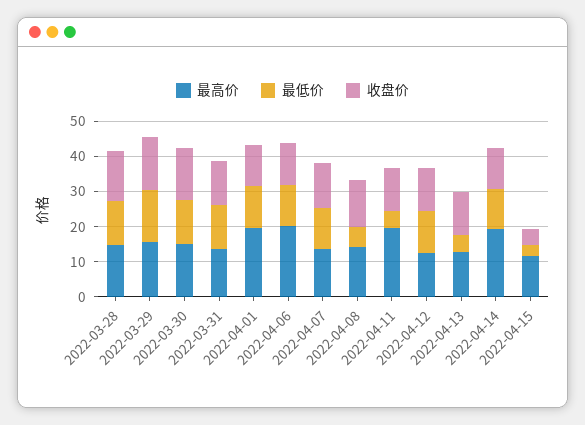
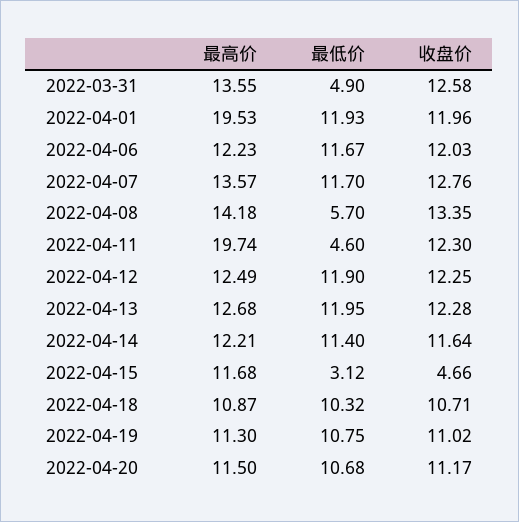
最高价, 2022-03-28: 15 -> none
最低价, 2022-03-28: 12.5 -> none
收盘价, 2022-03-28: 15 -> none
最高价, 2022-03-29: 15 -> none
最低价, 2022-03-29: 15 -> none
收盘价, 2022-03-29: 15 -> none
最高价, 2022-03-30: 15 -> none
最低价, 2022-03-30: 12.5 -> none
收盘价, 2022-03-30: 15 -> none
最低价, 2022-03-31: 12.5 -> 4.9
最高价, 2022-04-06: 20 -> 12.23
最低价, 2022-04-13: 5 -> 11.95
最高价, 2022-04-14: 20 -> 12.21
最高价, 2022-04-18: none -> 10.87
最低价, 2022-04-18: none -> 10.32
收盘价, 2022-04-18: none -> 10.71
最高价, 2022-04-19: none -> 11.3
最低价, 2022-04-19: none -> 10.75
收盘价, 2022-04-19: none -> 11.02
最高价, 2022-04-20: none -> 11.5
最低价, 2022-04-20: none -> 10.68
收盘价, 2022-04-20: none -> 11.17

